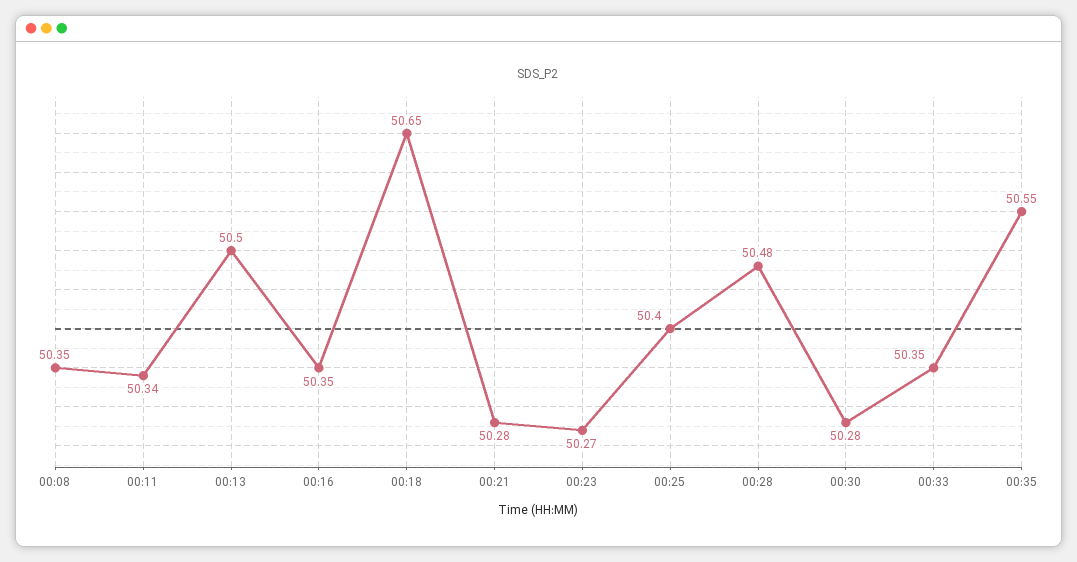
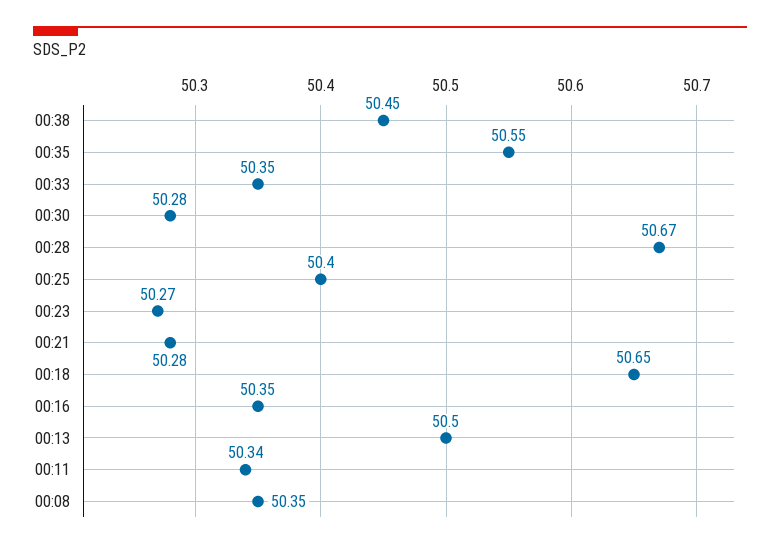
00:28: 50.48 -> 50.67
00:38: none -> 50.45

